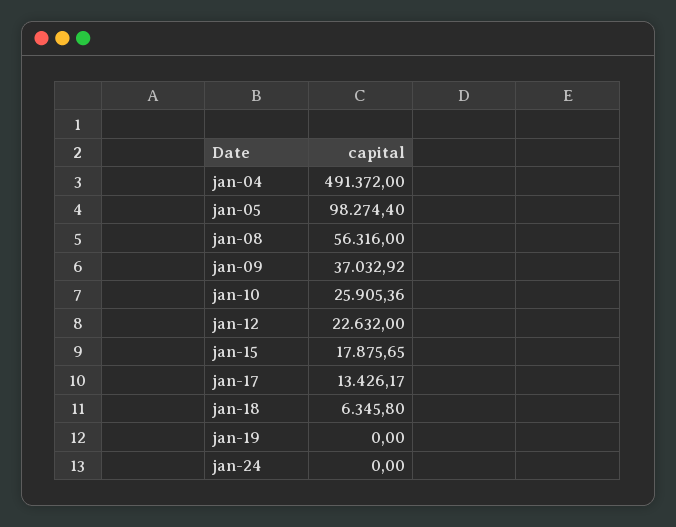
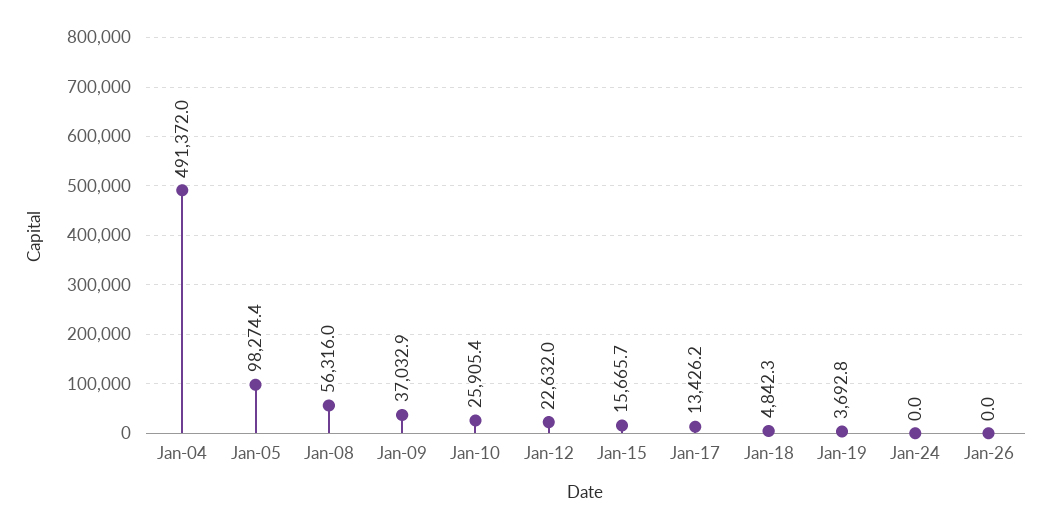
jan-15: 17875.65 -> 15665.7
jan-18: 6345.8 -> 4842.3
jan-19: 0 -> 3692.8
Jan-26: none -> 0

